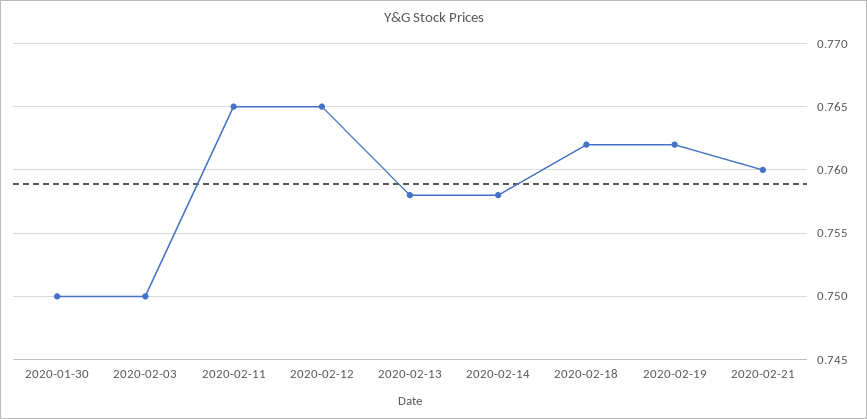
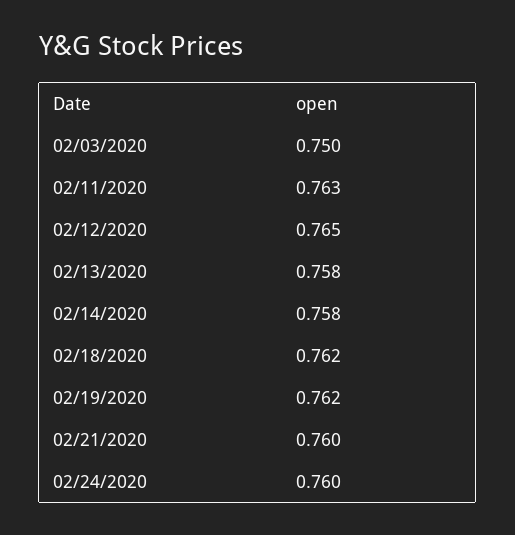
2020-01-30: 0.75 -> none
2020-02-11: 0.765 -> 0.763
02/24/2020: none -> 0.76

